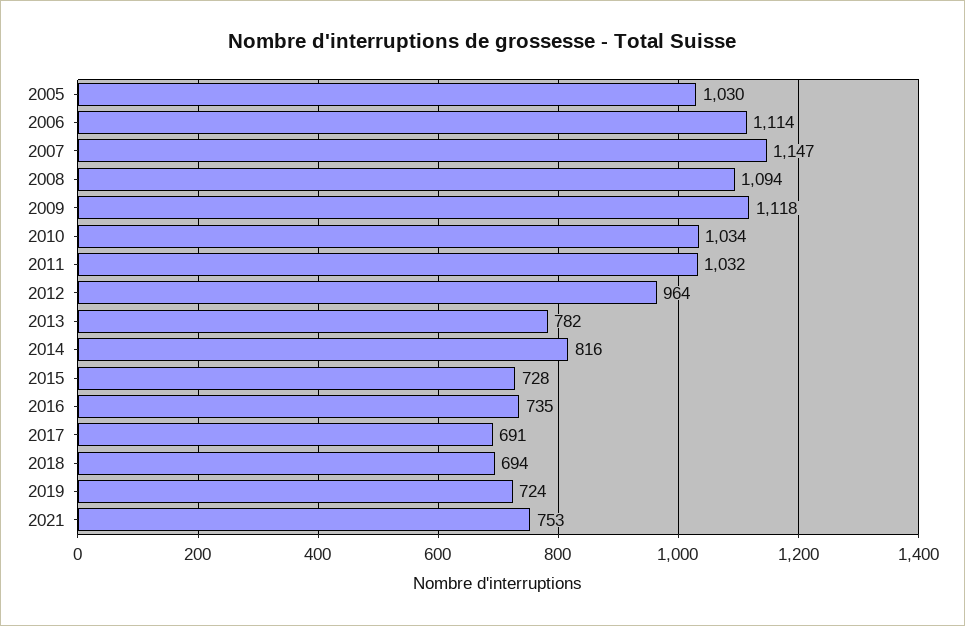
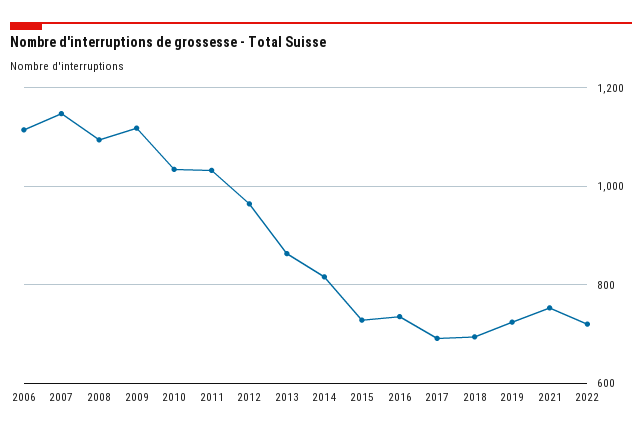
2005: 1030 -> none
2013: 782 -> 860
2022: none -> 720

